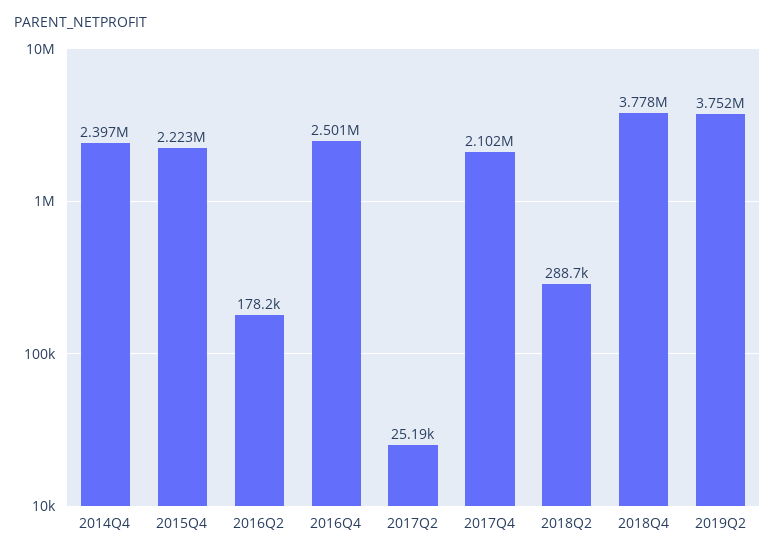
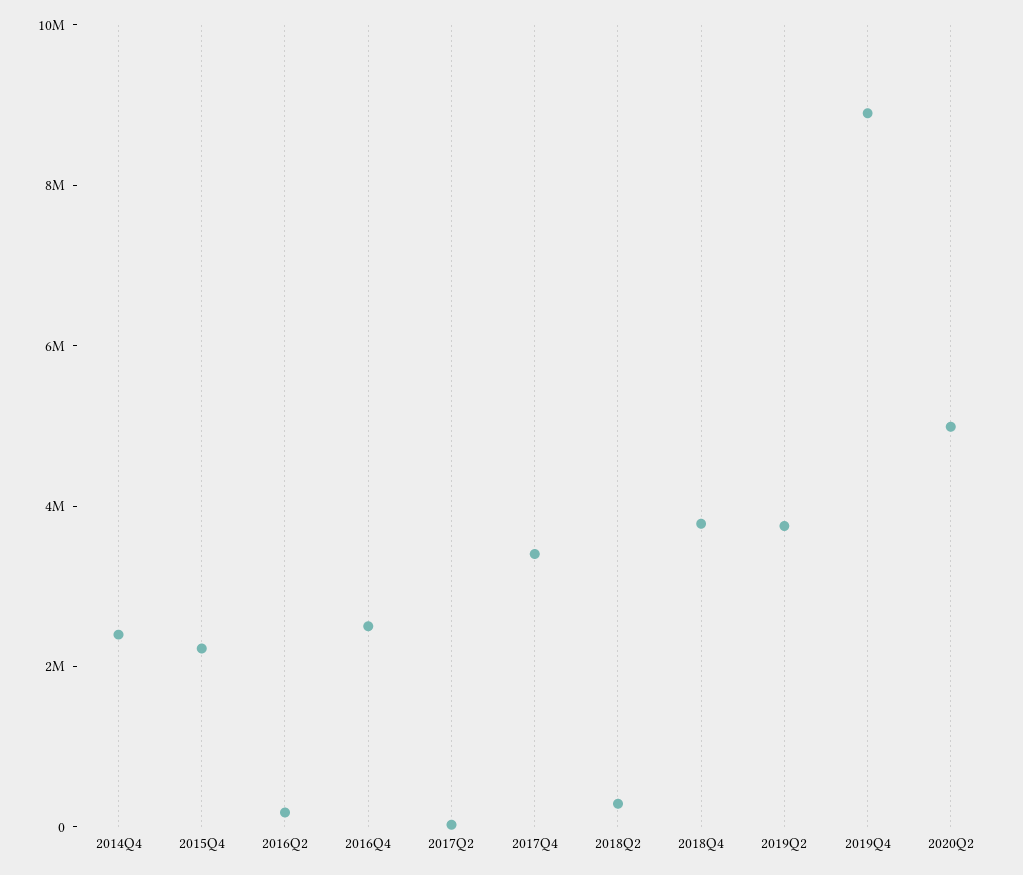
2017Q4: 2102000 -> 3500000
2019Q4: none -> 9000000
2020Q2: none -> 5000000

